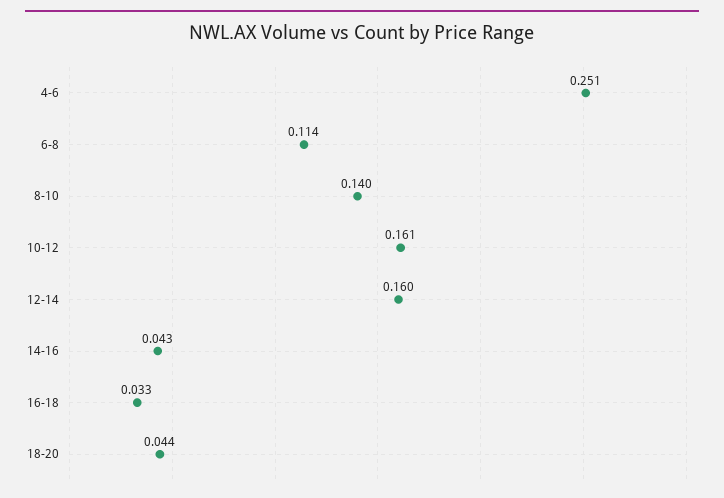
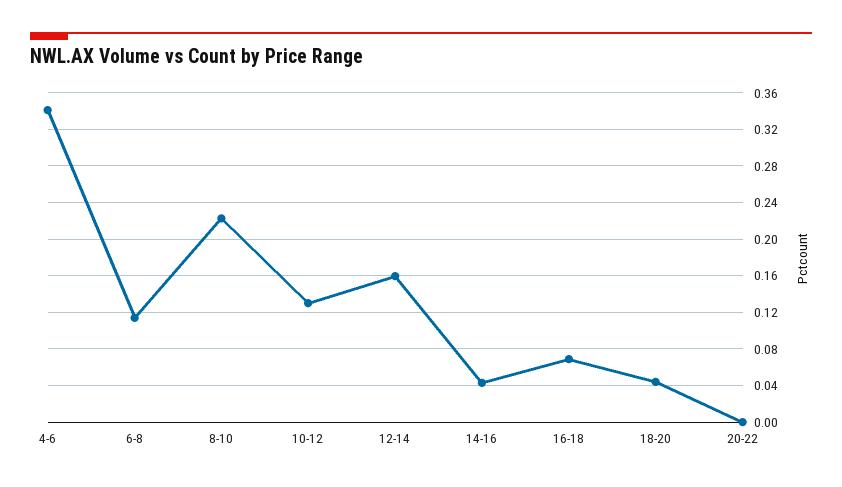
4-6: 0.251 -> 0.34
8-10: 0.14 -> 0.22
10-12: 0.161 -> 0.13
16-18: 0.033 -> 0.07
20-22: none -> 0

